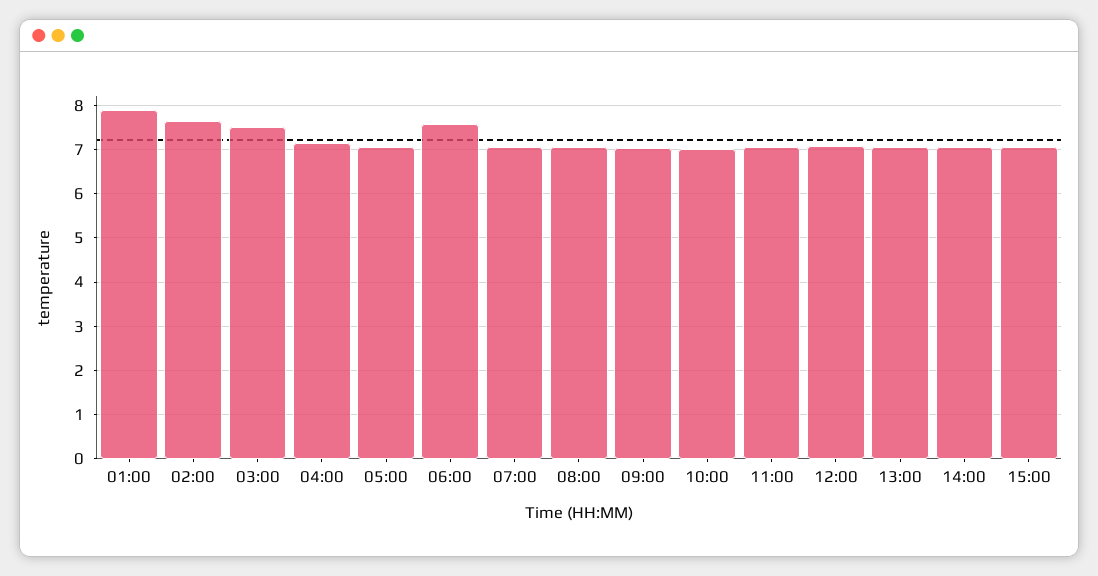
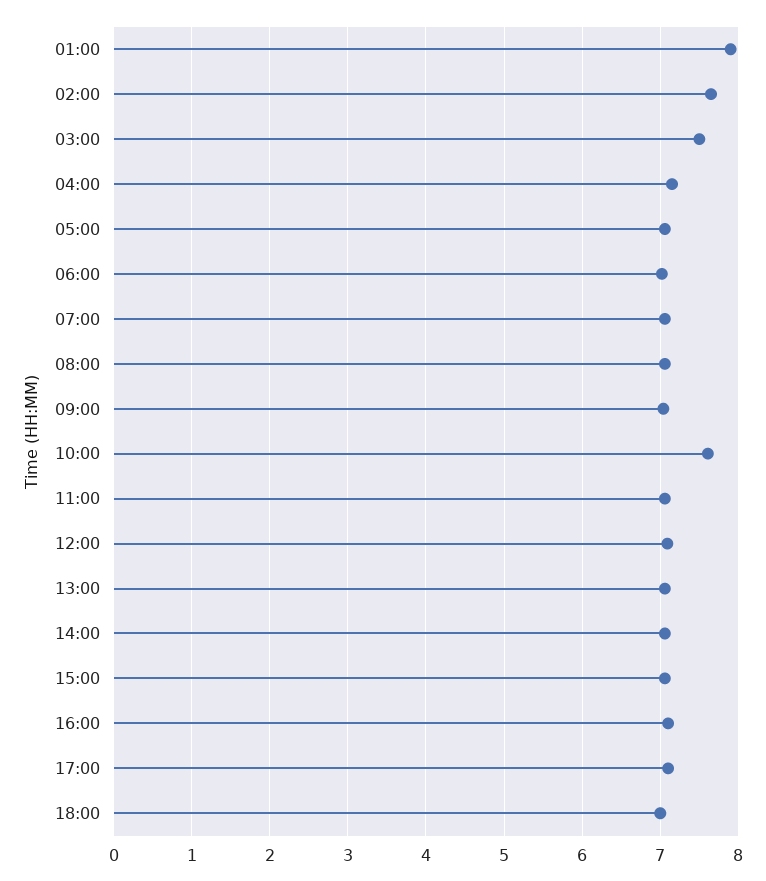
06:00: 7.6 -> 7
10:00: 7 -> 7.6
16:00: none -> 7.1
17:00: none -> 7.1
18:00: none -> 7

